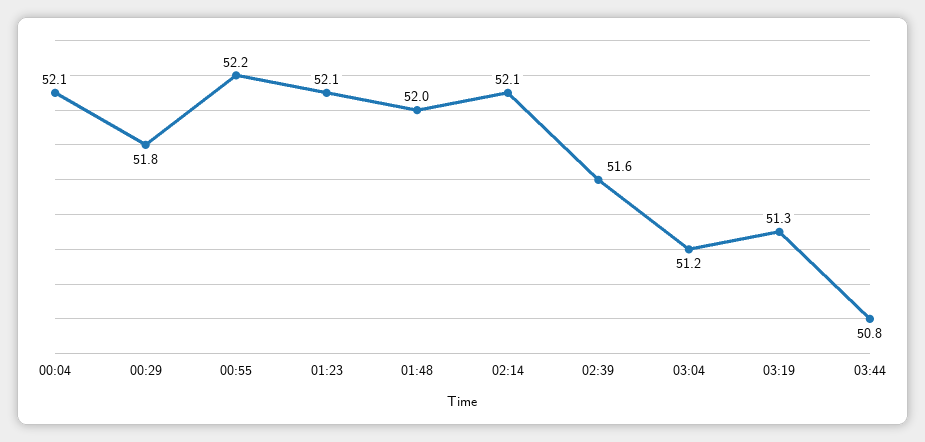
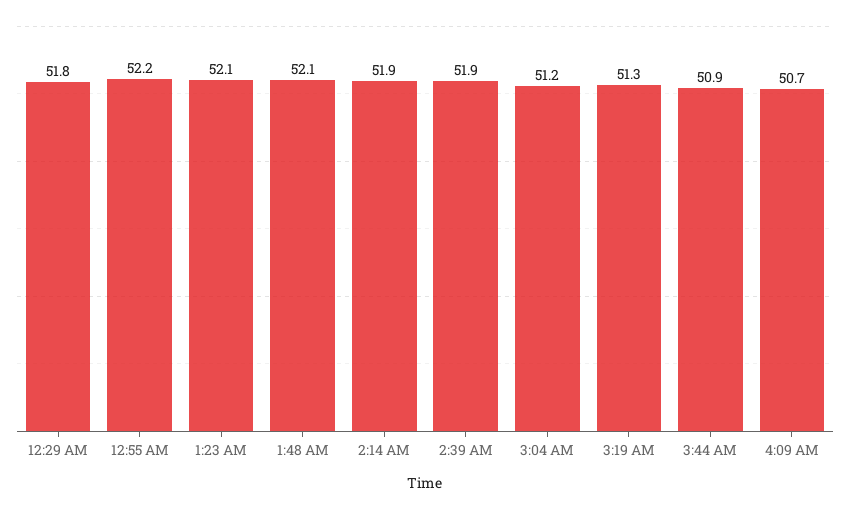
00:04: 52.1 -> none
01:48: 52 -> 52.1
02:14: 52.1 -> 51.9
02:39: 51.6 -> 51.9
03:44: 50.8 -> 50.9
4:09 AM: none -> 50.7

